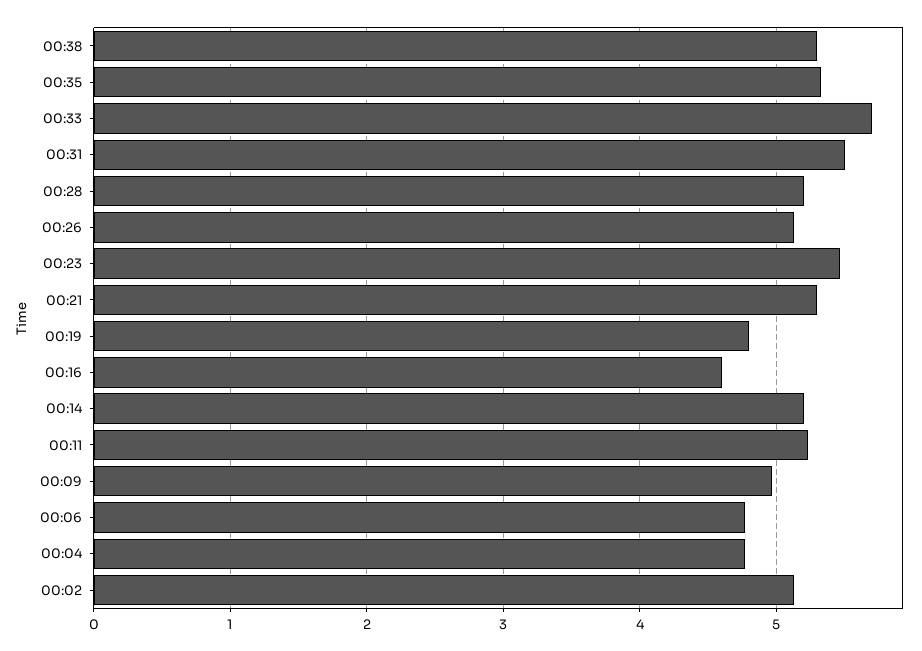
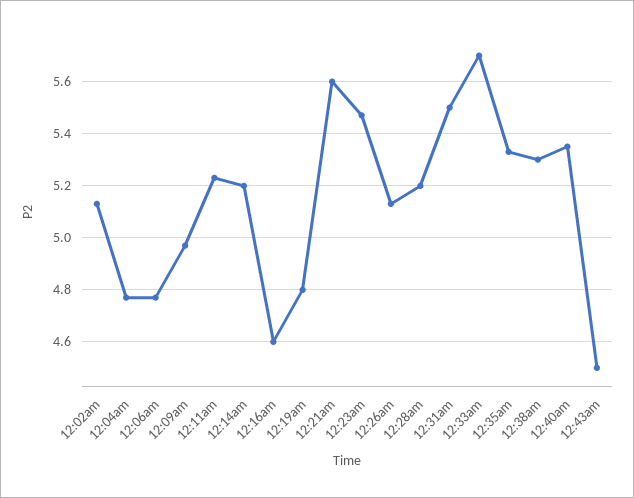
00:21: 5.3 -> 5.6
12:40am: none -> 5.35
12:43am: none -> 4.5

